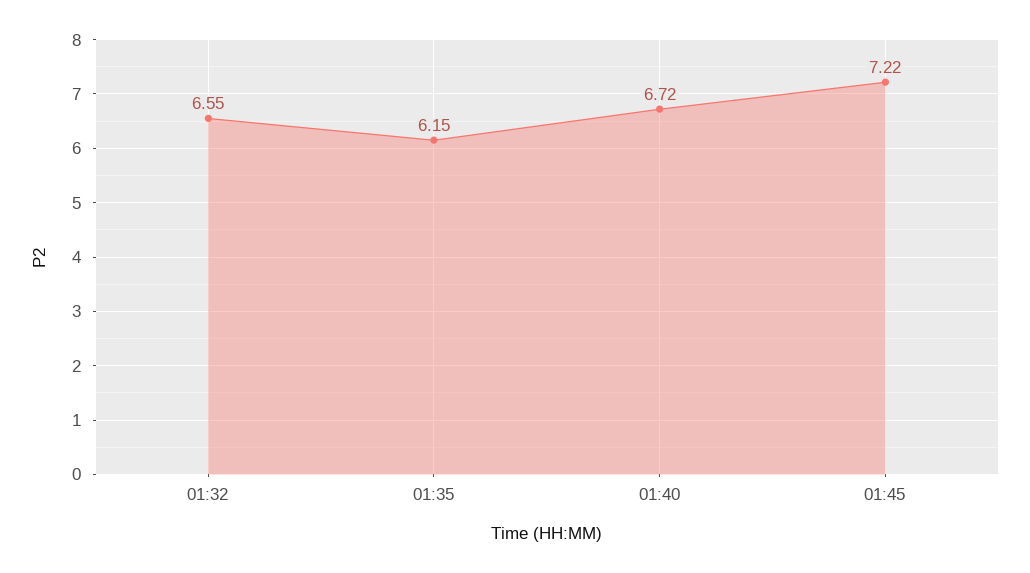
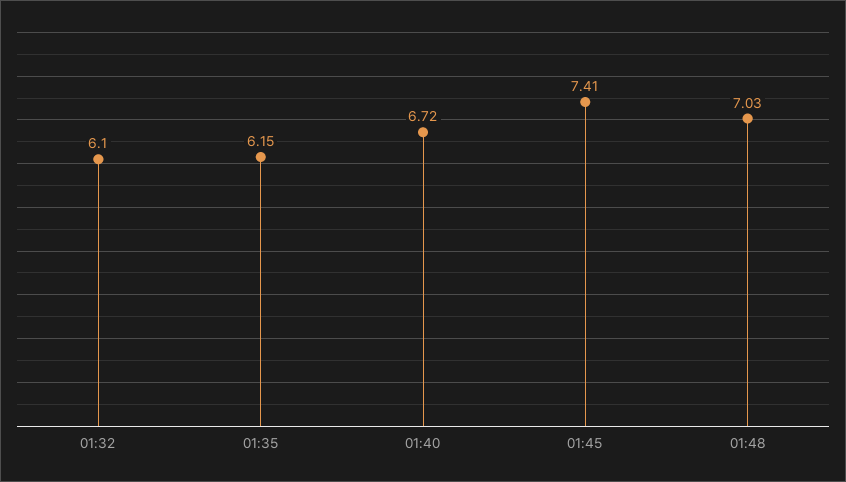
01:32: 6.55 -> 6.1
01:45: 7.22 -> 7.41
01:48: none -> 7.03

